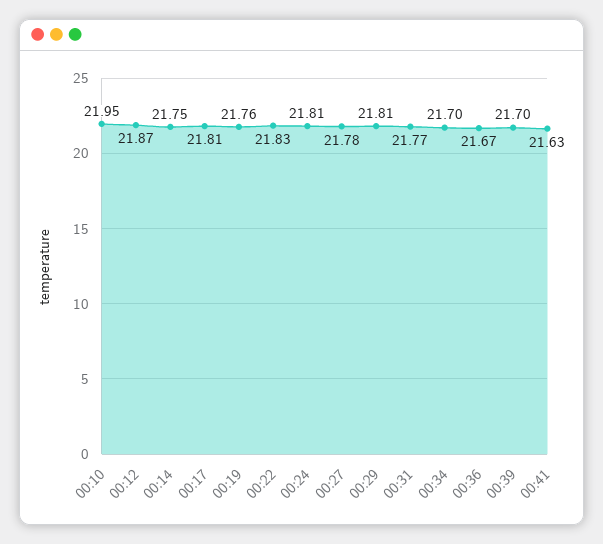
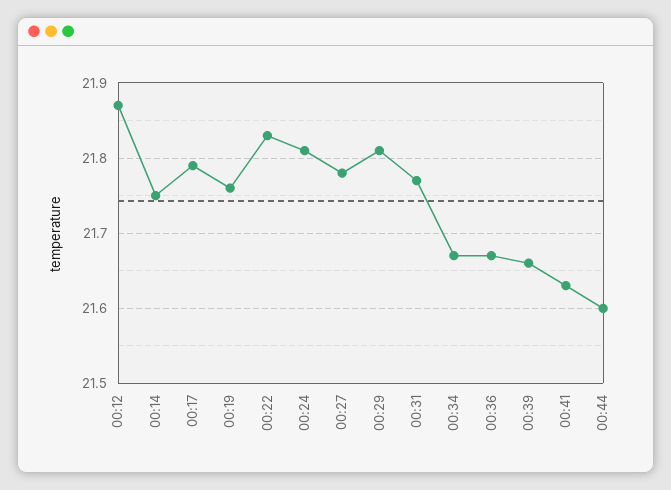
00:10: 21.95 -> none
00:17: 21.81 -> 21.79
00:34: 21.7 -> 21.67
00:39: 21.7 -> 21.66
00:44: none -> 21.6

